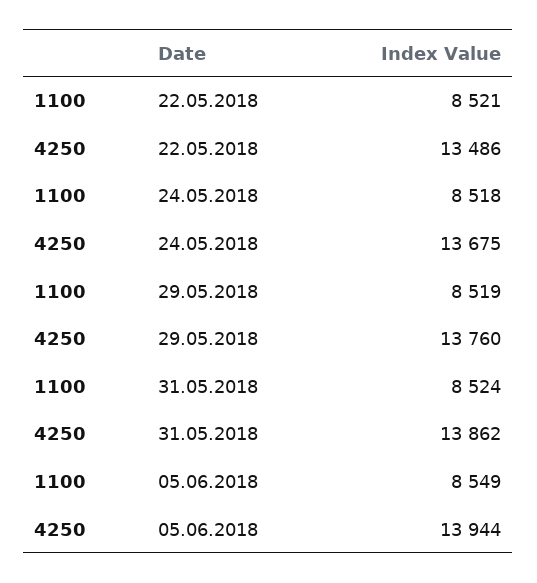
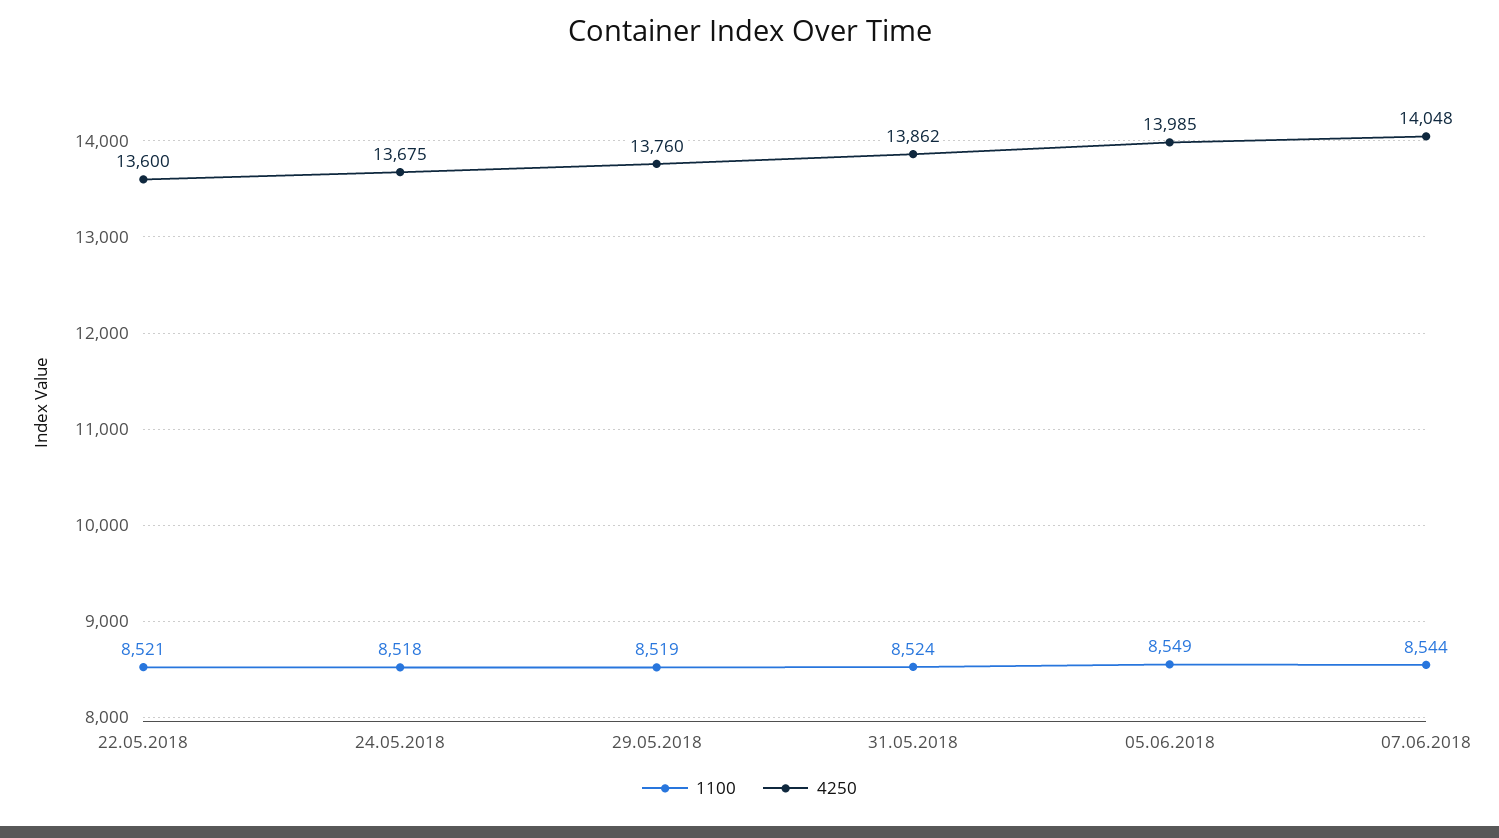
4250, 22.05.2018: 13486 -> 13600
4250, 05.06.2018: 13944 -> 13985
1100, 07.06.2018: none -> 8544
4250, 07.06.2018: none -> 14048

